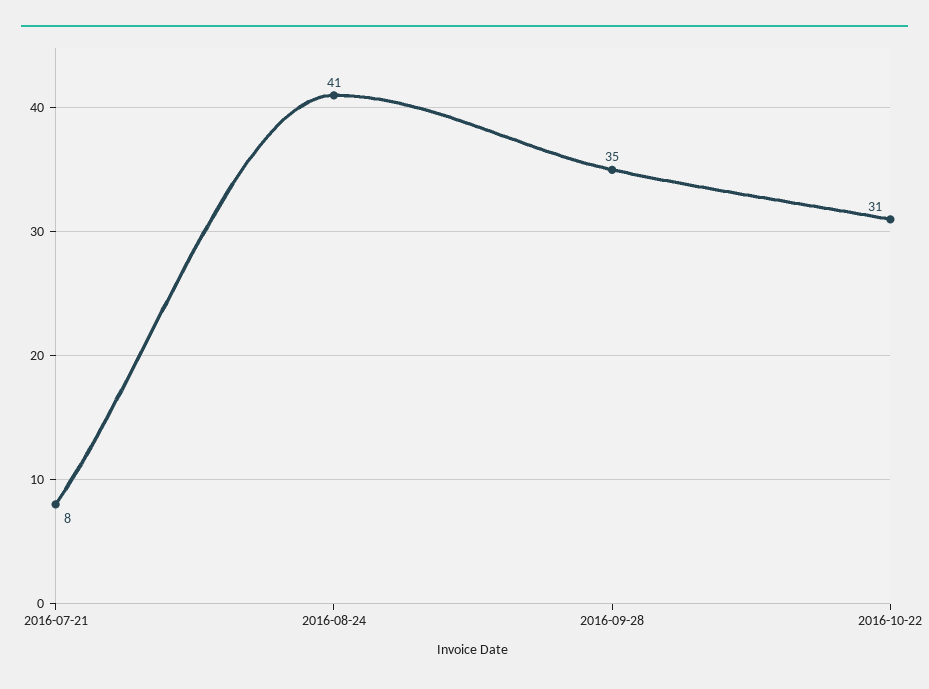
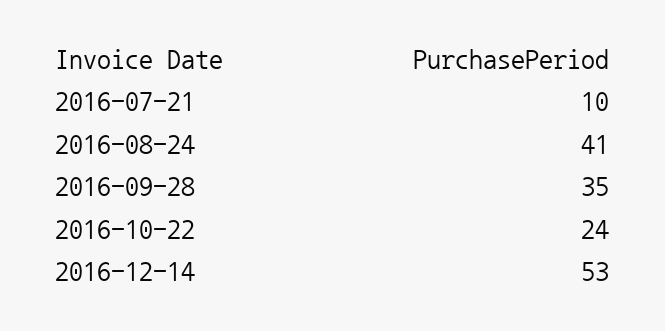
2016-07-21: 8 -> 10
2016-10-22: 31 -> 24
2016-12-14: none -> 53

